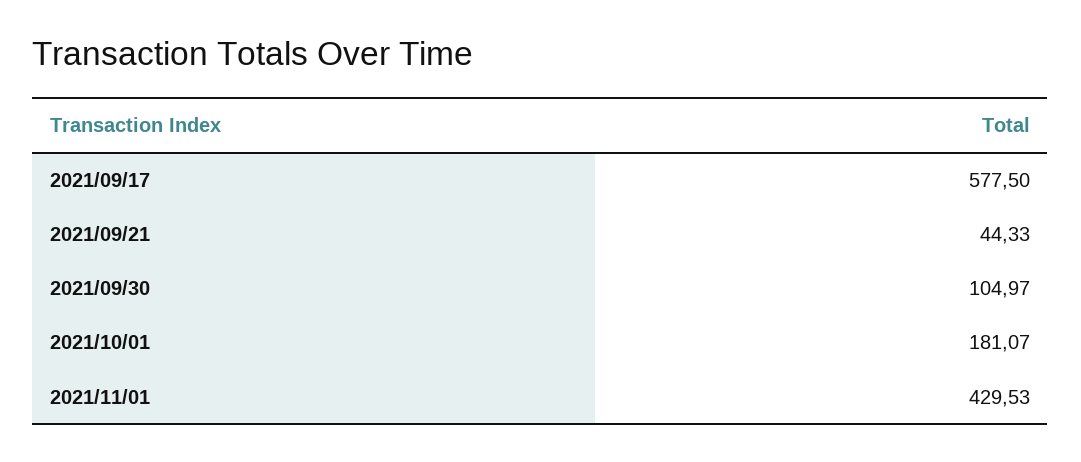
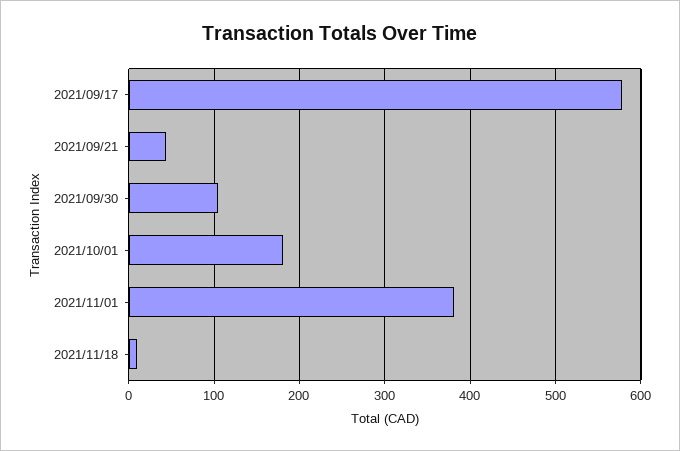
2021/11/01: 429.53 -> 380
2021/11/18: none -> 10

